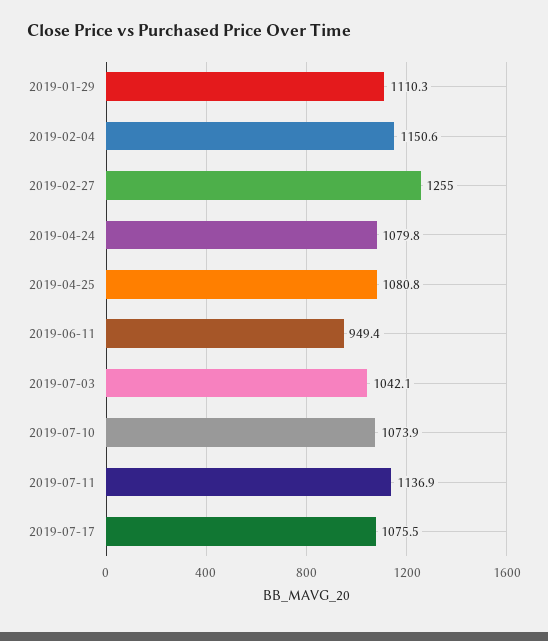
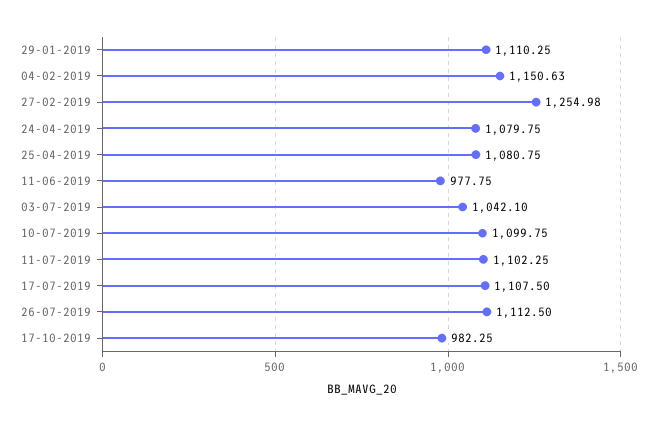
2019-06-11: 949.4 -> 977.75
2019-07-10: 1073.9 -> 1099.75
2019-07-11: 1136.9 -> 1102.25
2019-07-17: 1075.5 -> 1107.5
26-07-2019: none -> 1112.5
17-10-2019: none -> 982.25

